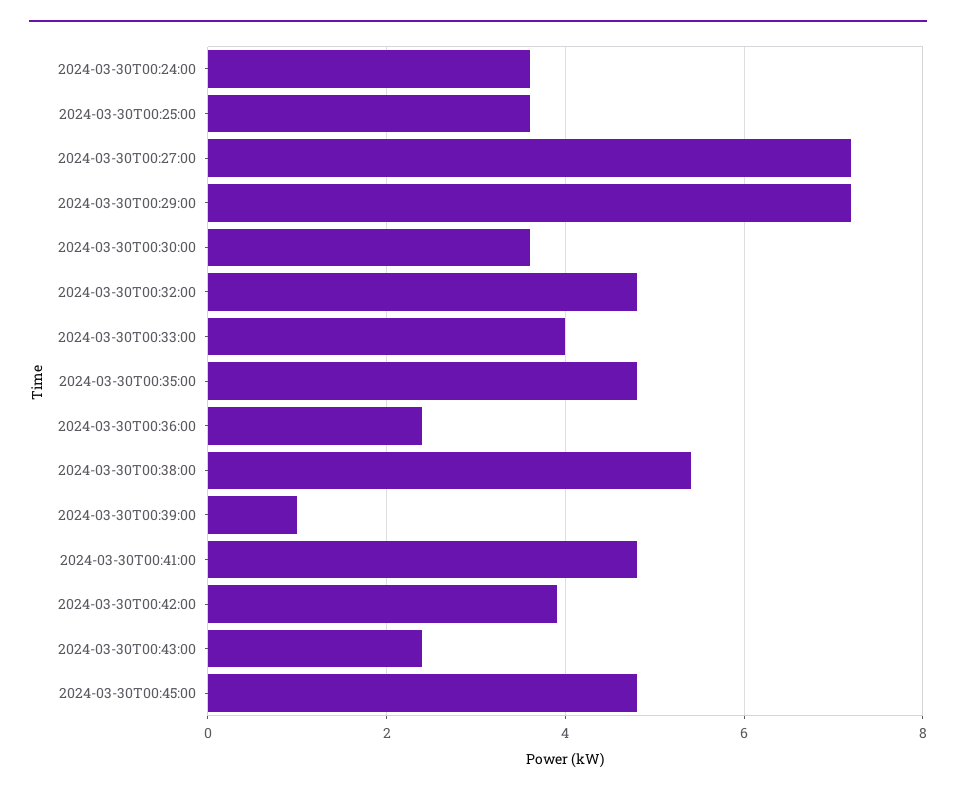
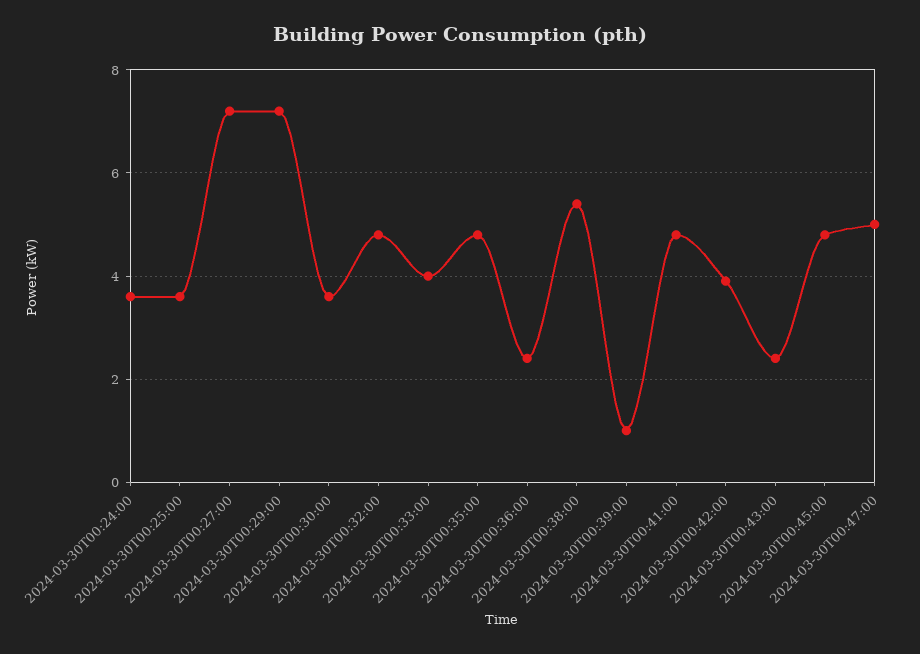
2024-03-30T00:47:00: none -> 5

